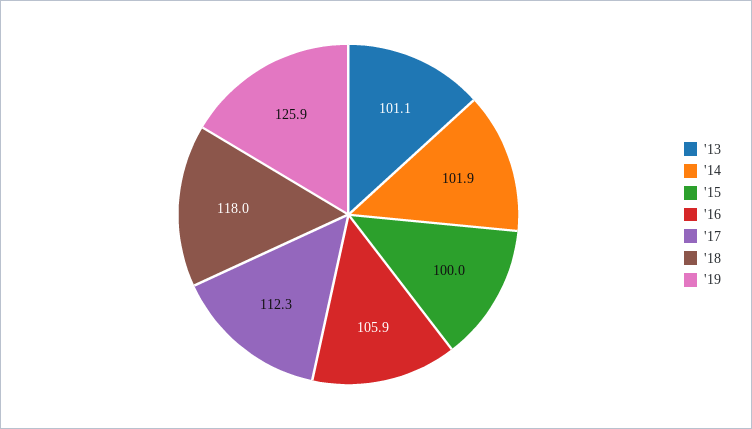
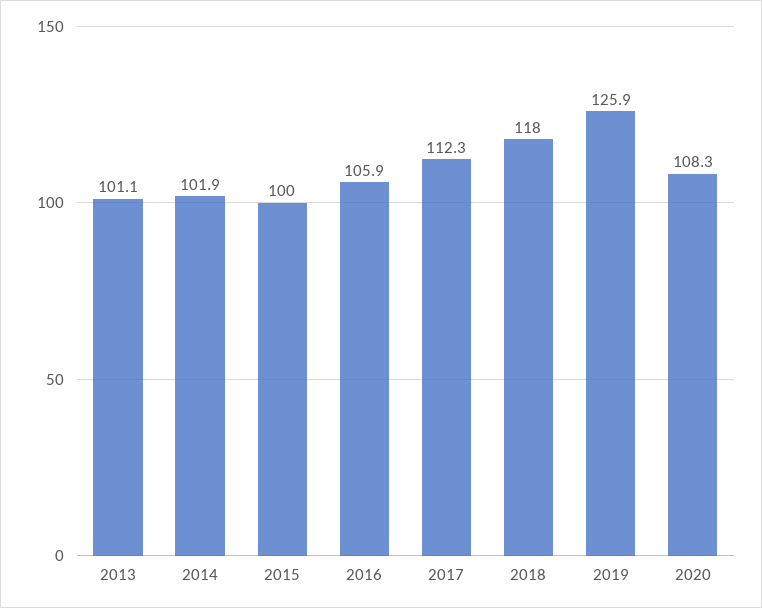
2020: none -> 108.3

